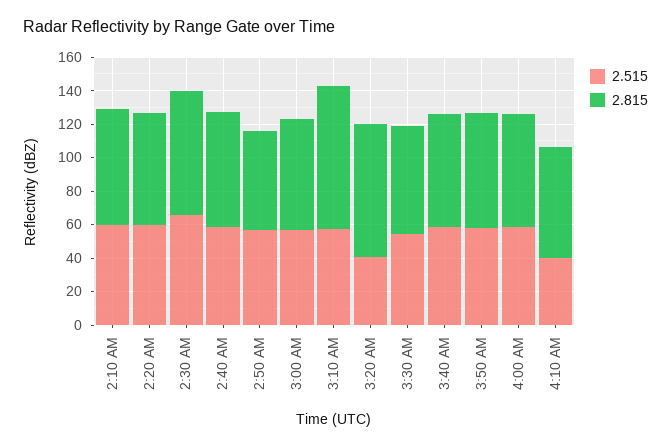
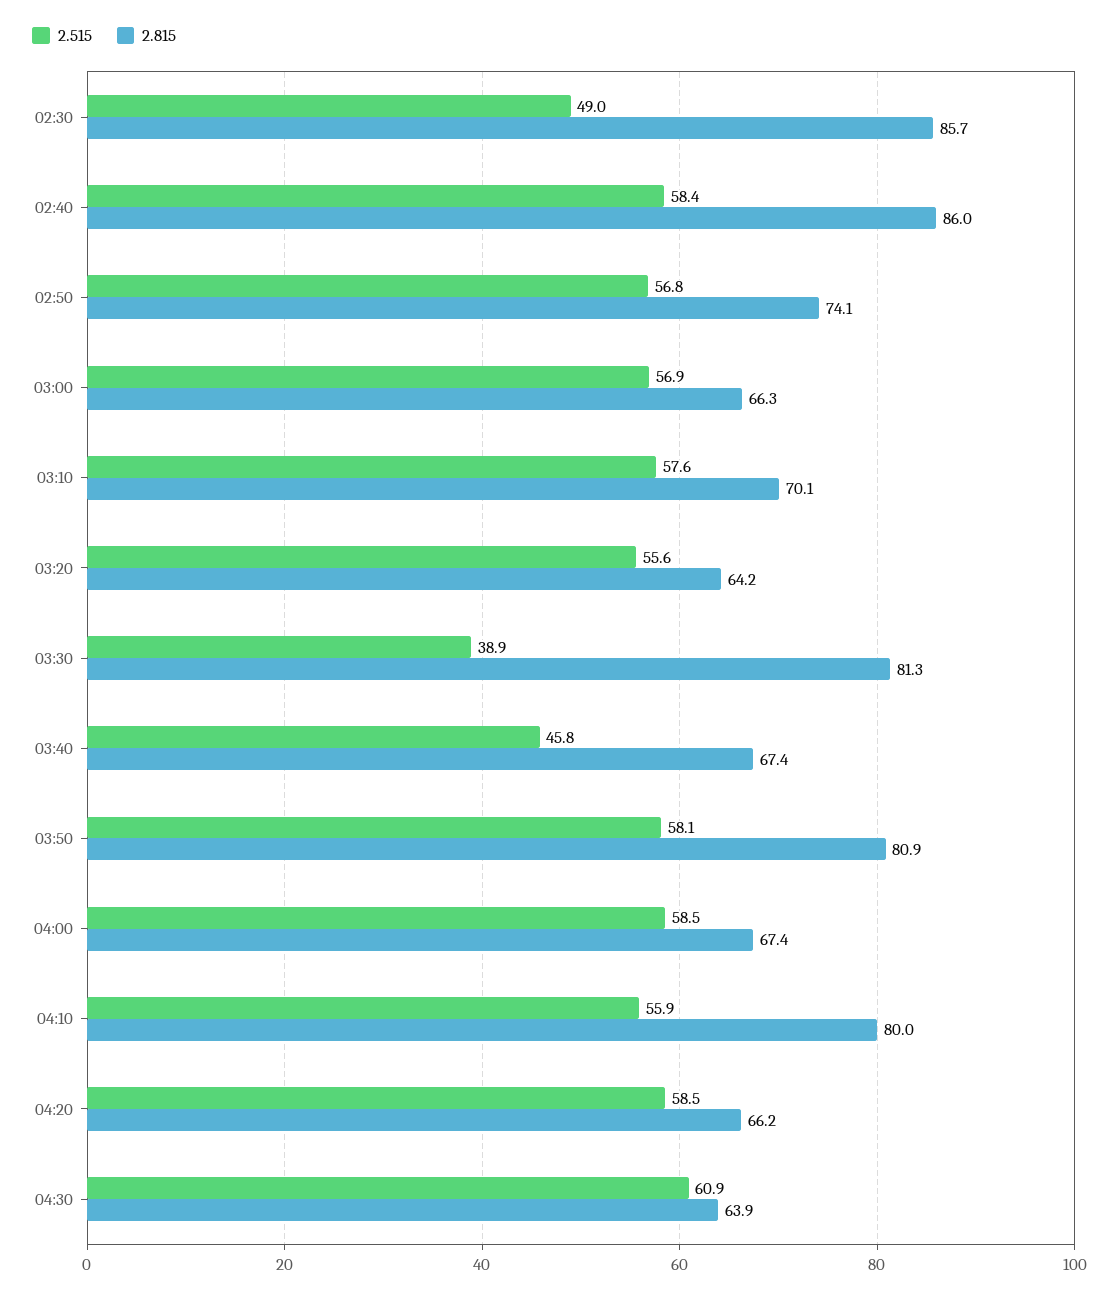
2.515, 2:10 AM: 60 -> none
2.815, 2:10 AM: 70 -> none
2.515, 2:20 AM: 60 -> none
2.815, 2:20 AM: 65 -> none
2.515, 2:30 AM: 65 -> 49
2.815, 2:30 AM: 75 -> 85.7
2.815, 2:40 AM: 70 -> 86
2.815, 2:50 AM: 60 -> 74.1
2.815, 3:10 AM: 85 -> 70.1
2.515, 3:20 AM: 40 -> 55.6
2.815, 3:20 AM: 80 -> 64.2
2.515, 3:30 AM: 55 -> 38.9
2.815, 3:30 AM: 65 -> 81.3
2.515, 3:40 AM: 60 -> 45.8
2.815, 3:50 AM: 70 -> 80.9
2.515, 4:10 AM: 40 -> 55.9
2.815, 4:10 AM: 65 -> 80
2.515, 04:20: none -> 58.5
2.815, 04:20: none -> 66.2
2.515, 04:30: none -> 60.9
2.815, 04:30: none -> 63.9

